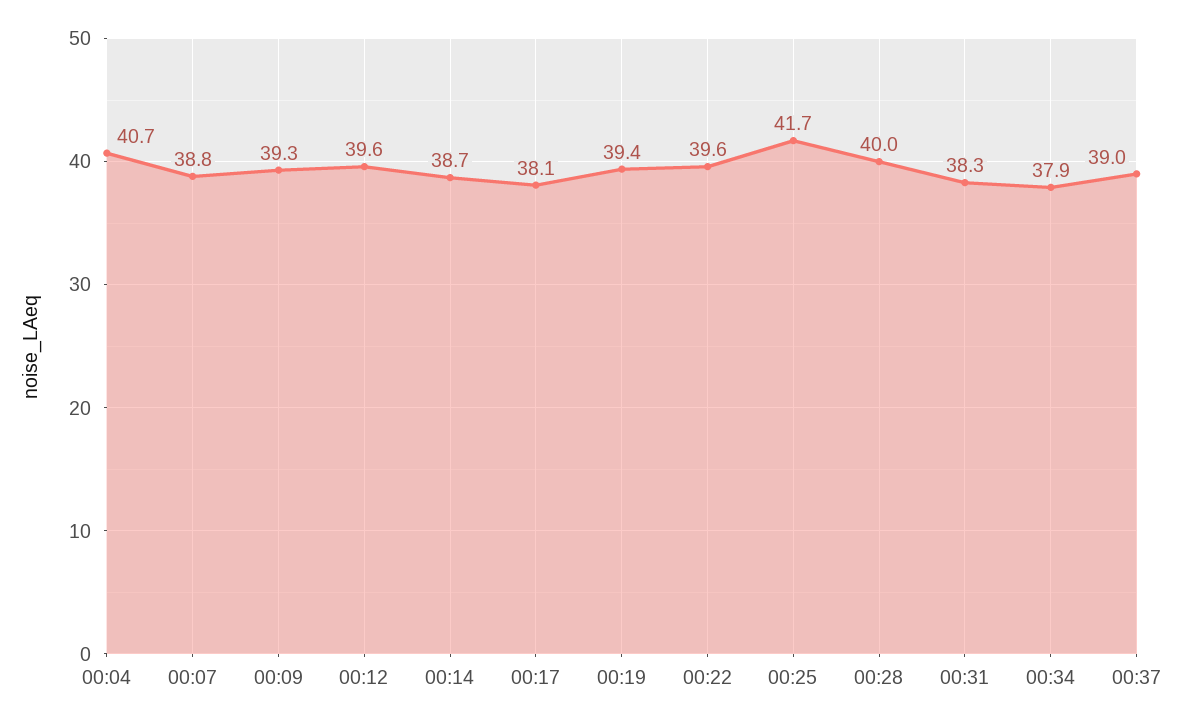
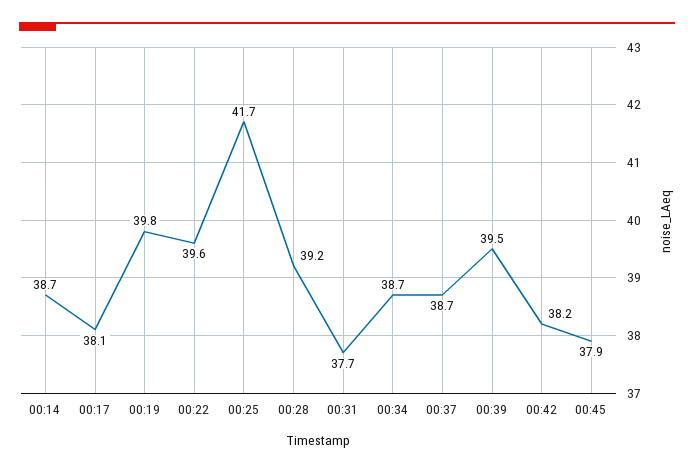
00:04: 40.7 -> none
00:07: 38.8 -> none
00:09: 39.3 -> none
00:12: 39.6 -> none
00:19: 39.4 -> 39.8
00:28: 40 -> 39.2
00:31: 38.3 -> 37.7
00:34: 37.9 -> 38.7
00:37: 39 -> 38.7
00:39: none -> 39.5
00:42: none -> 38.2
00:45: none -> 37.9

